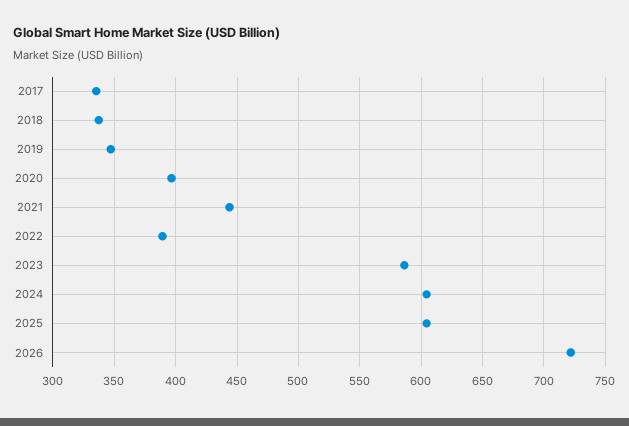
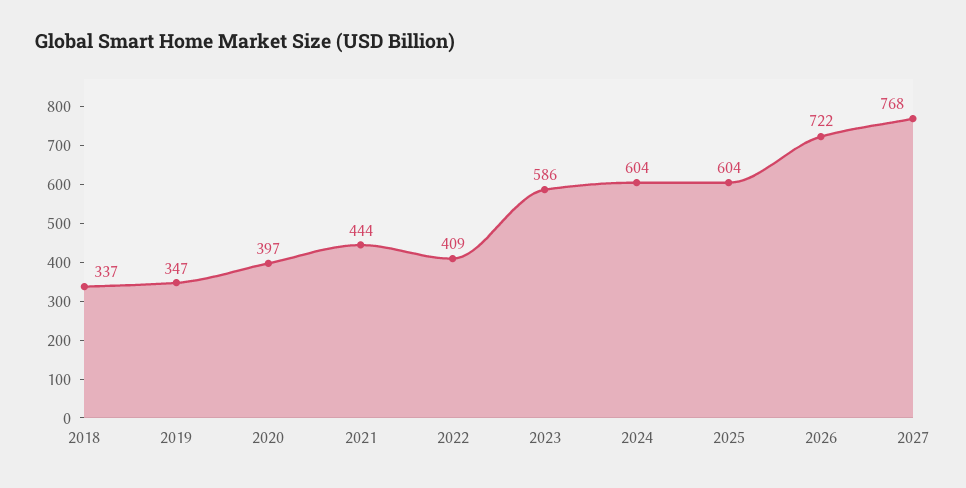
2017: 335 -> none
2022: 390 -> 409
2027: none -> 768

